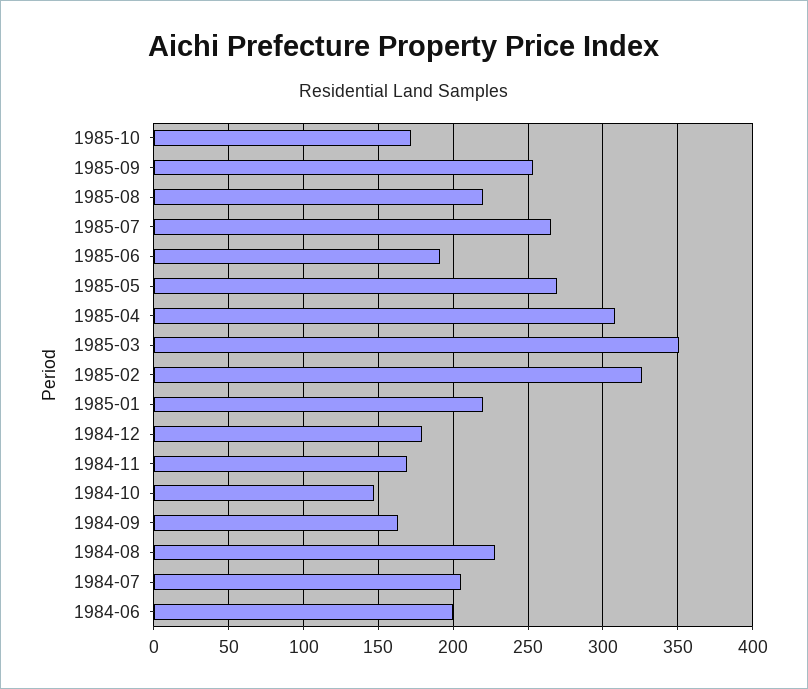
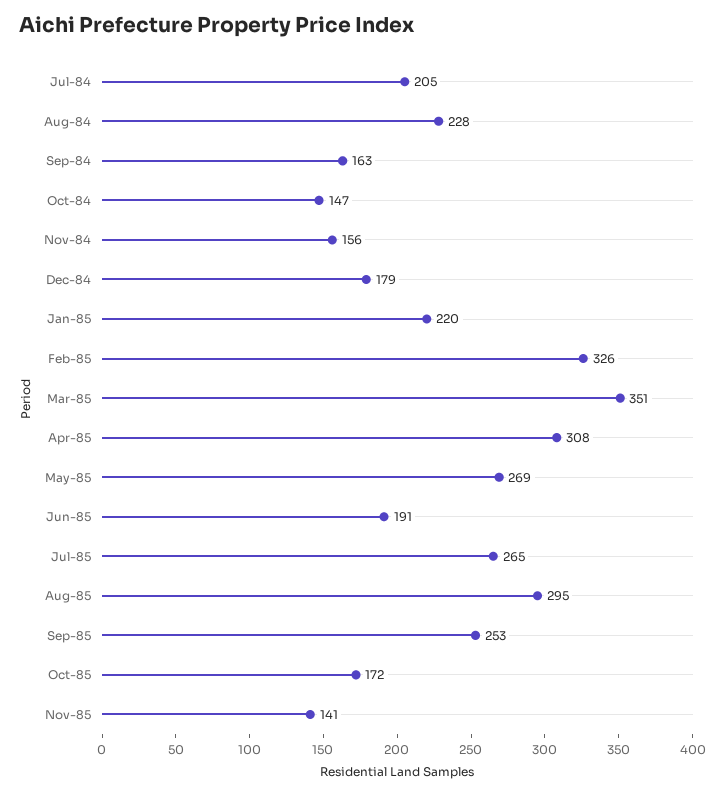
1985-08: 220 -> 295
1984-11: 170 -> 156
1984-06: 200 -> none
Nov-85: none -> 141

